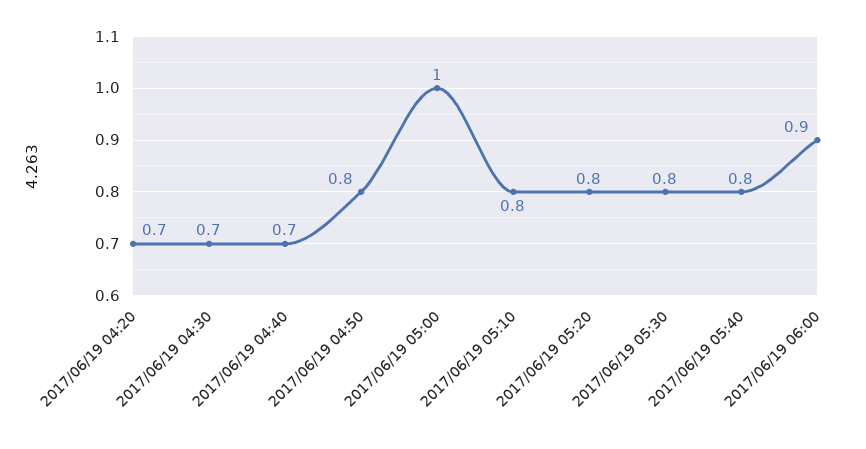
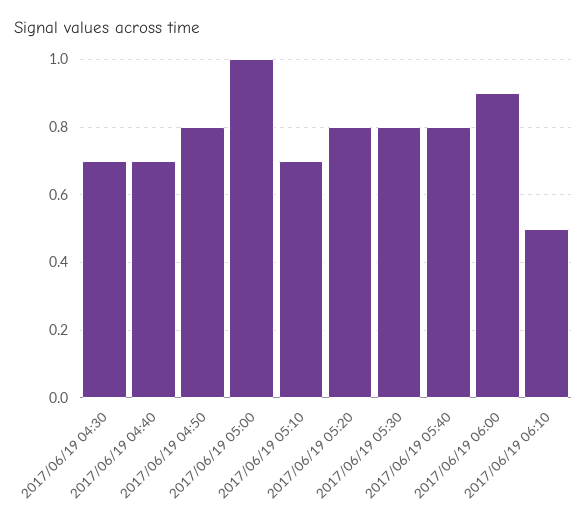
2017/06/19 04:20: 0.7 -> none
2017/06/19 05:10: 0.8 -> 0.7
2017/06/19 06:10: none -> 0.5

